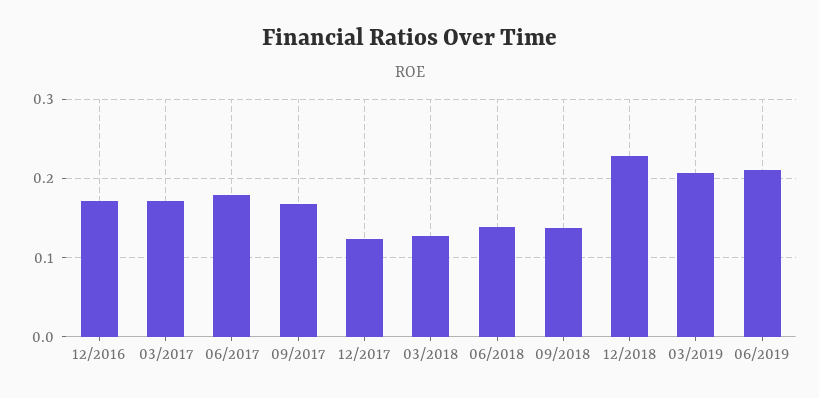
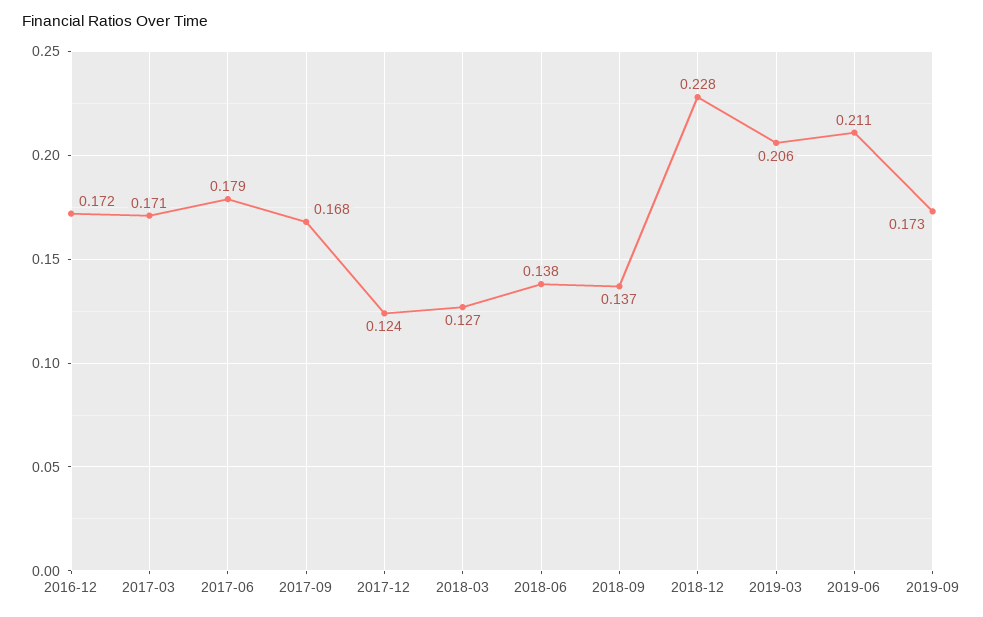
2019-09: none -> 0.173

